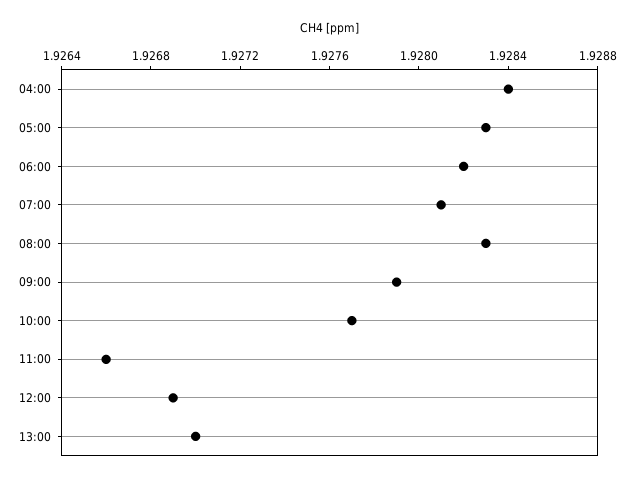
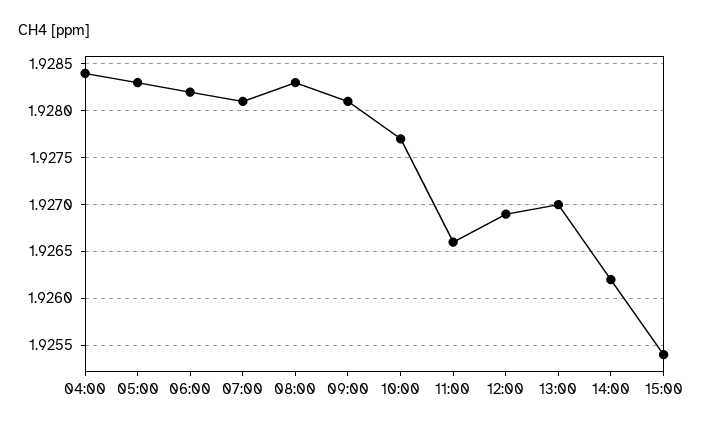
09:00: 1.9279 -> 1.9281
14:00: none -> 1.9262
15:00: none -> 1.9254

